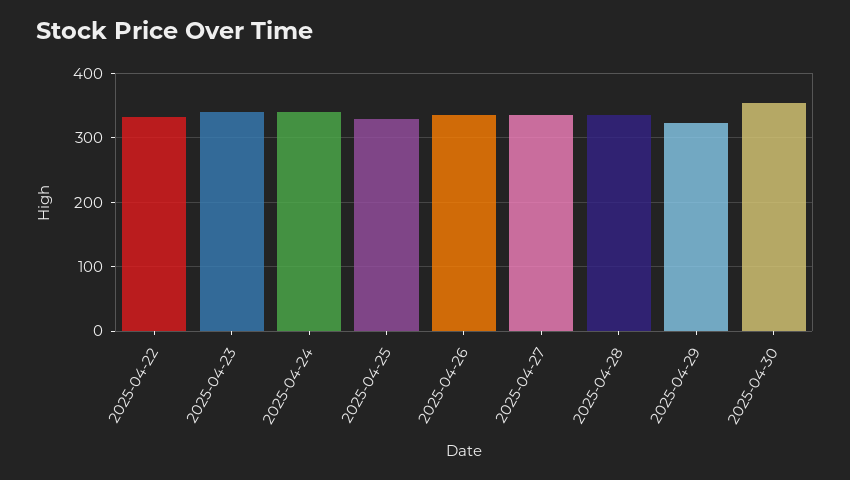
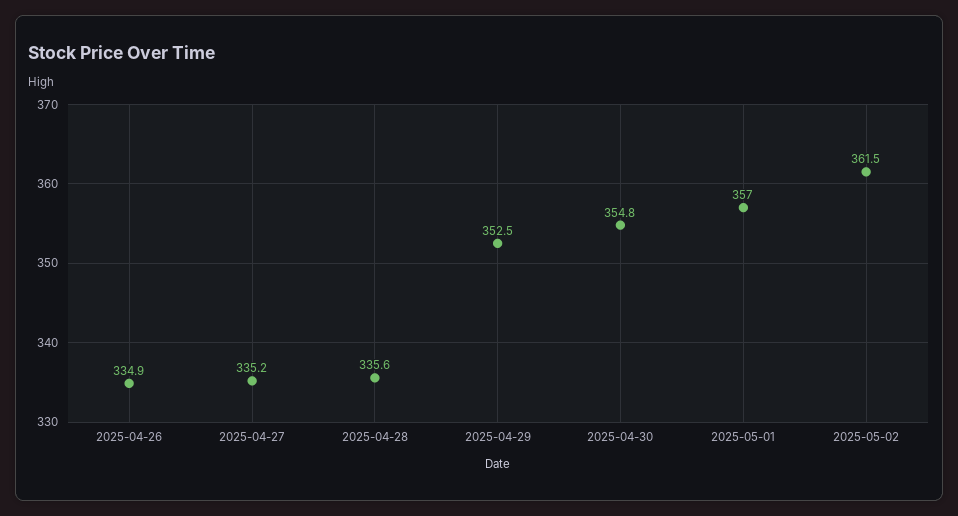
2025-04-22: 330 -> none
2025-04-23: 340 -> none
2025-04-24: 340 -> none
2025-04-25: 330 -> none
2025-04-29: 320 -> 352.5
2025-05-01: none -> 357
2025-05-02: none -> 361.5

